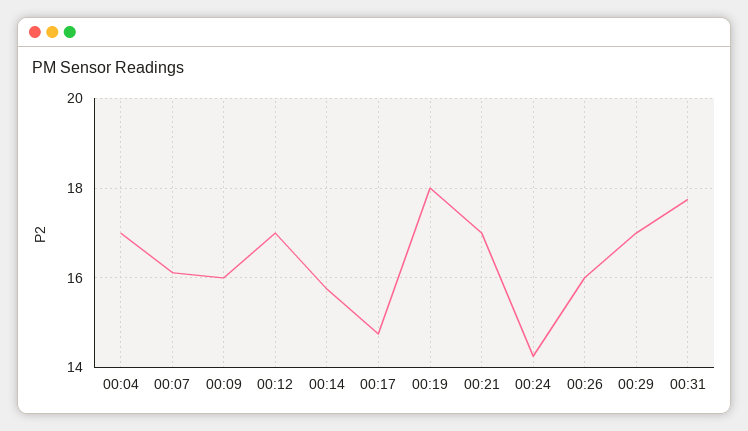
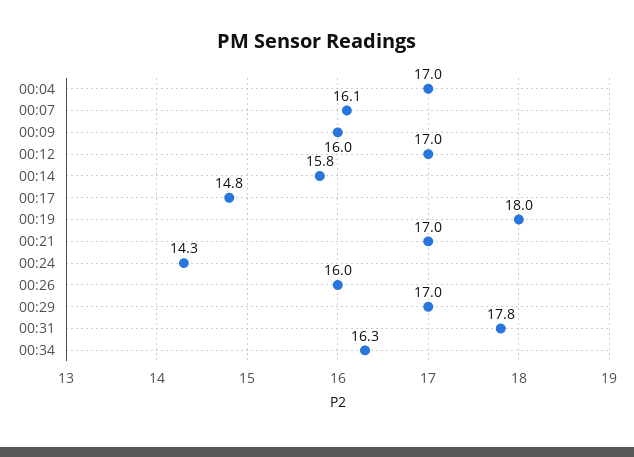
00:34: none -> 16.3

